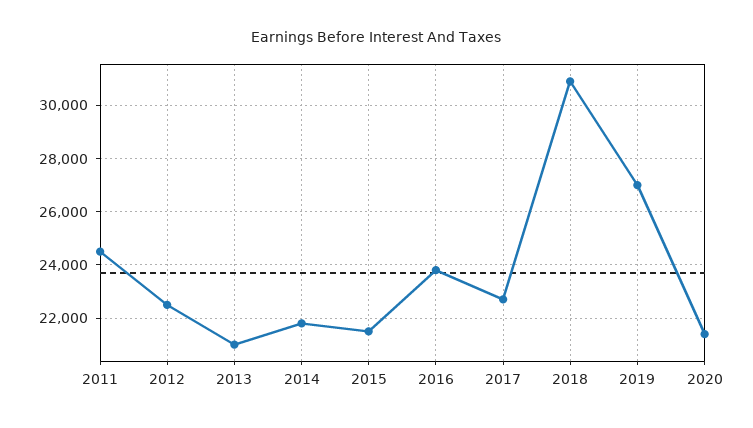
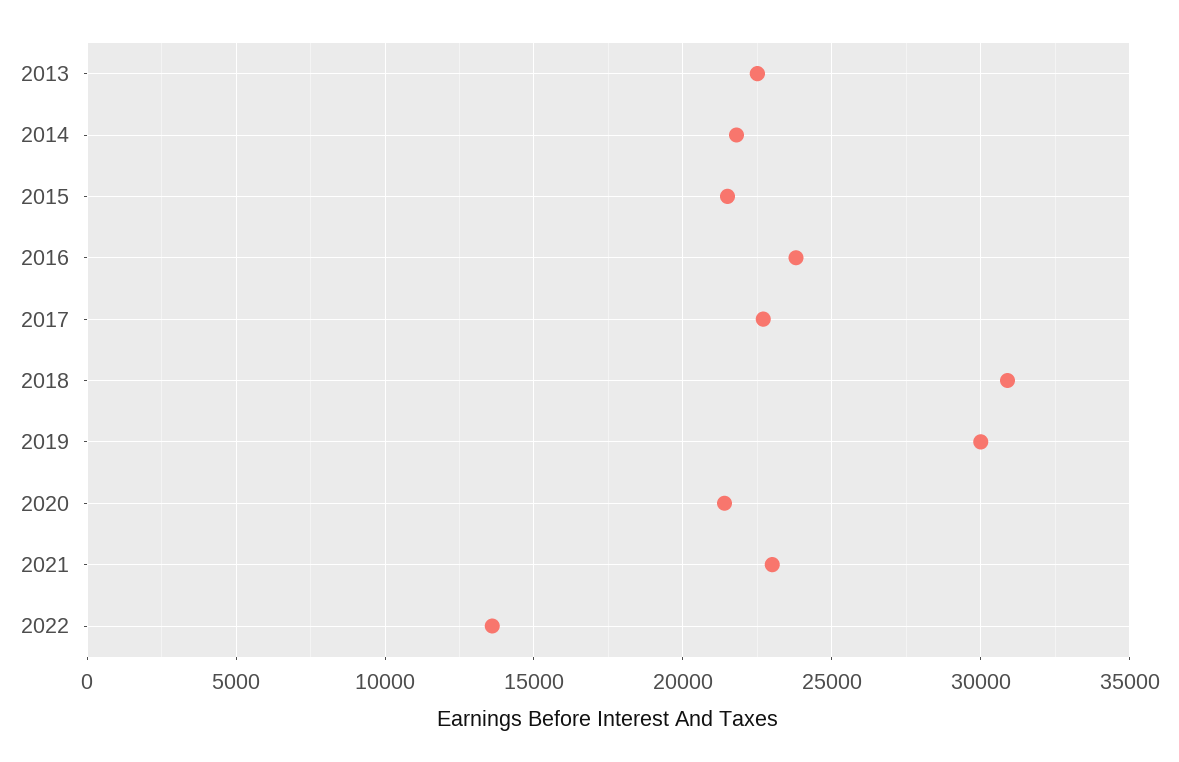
2011: 24500 -> none
2012: 22500 -> none
2013: 21000 -> 22500
2019: 27000 -> 30000
2021: none -> 23000
2022: none -> 13500

